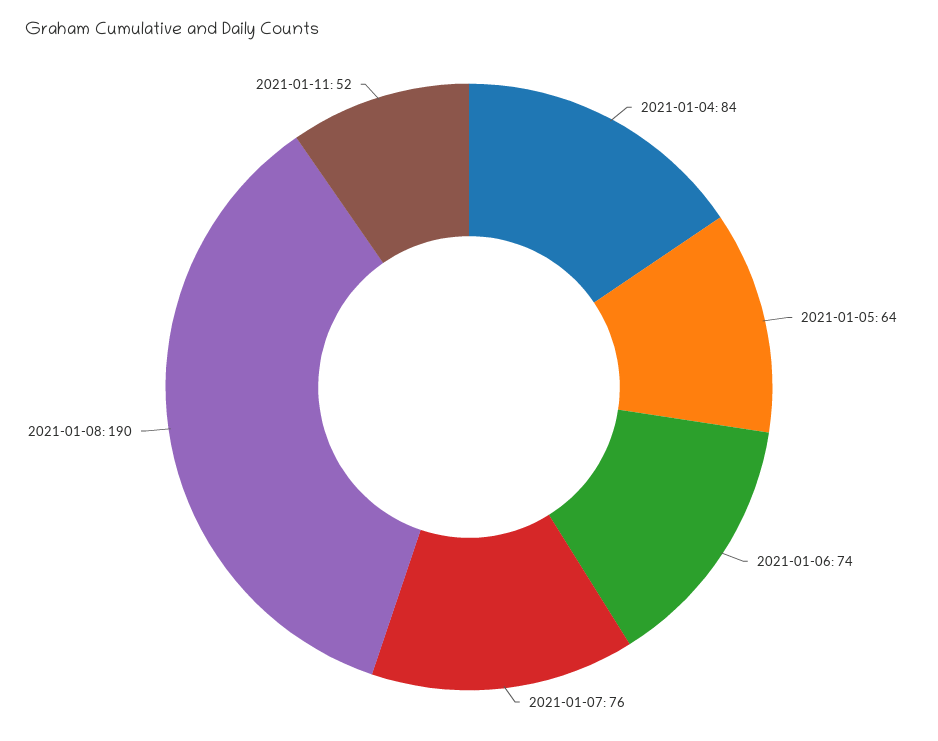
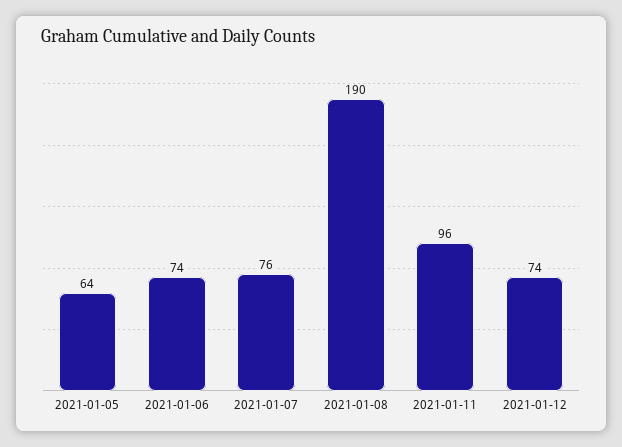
2021-01-04: 84 -> none
2021-01-11: 52 -> 96
2021-01-12: none -> 74

